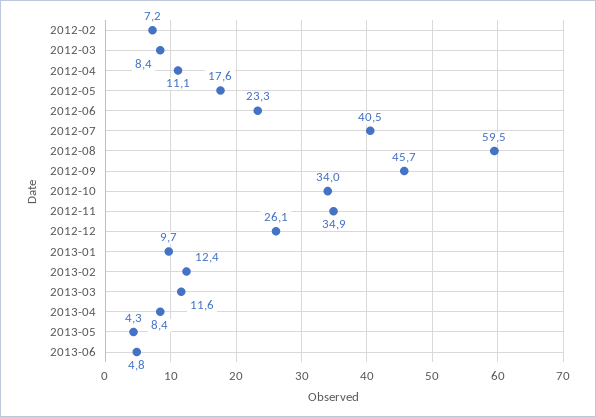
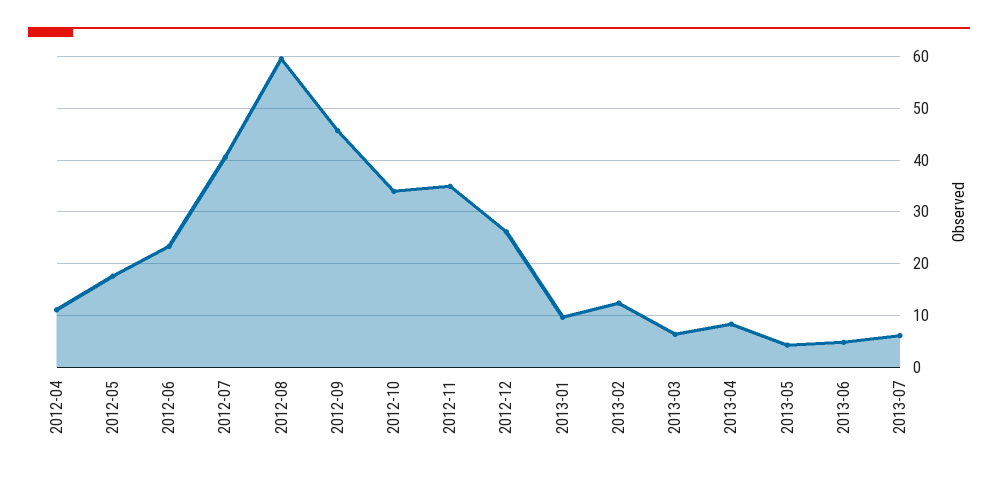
2012-02: 7.2 -> none
2012-03: 8.4 -> none
2013-03: 11.6 -> 6
2013-07: none -> 6

